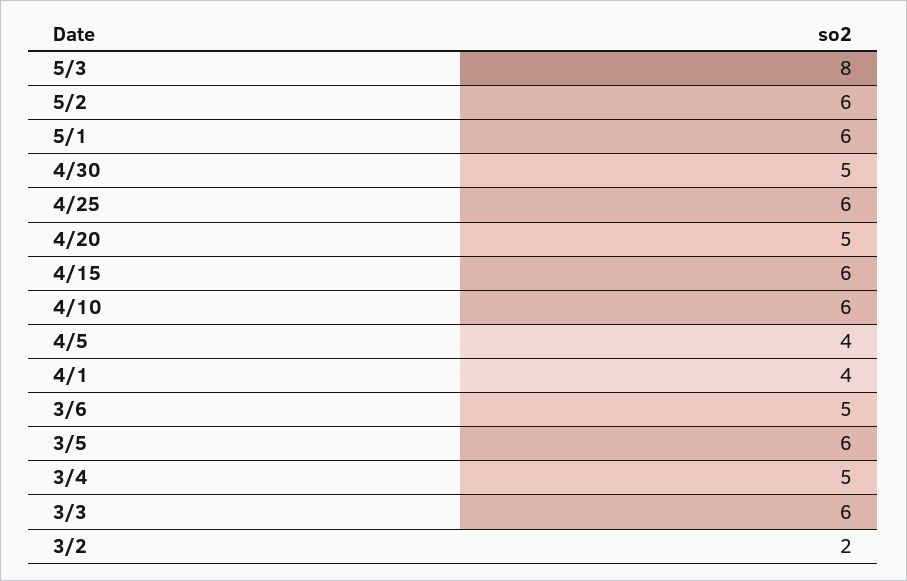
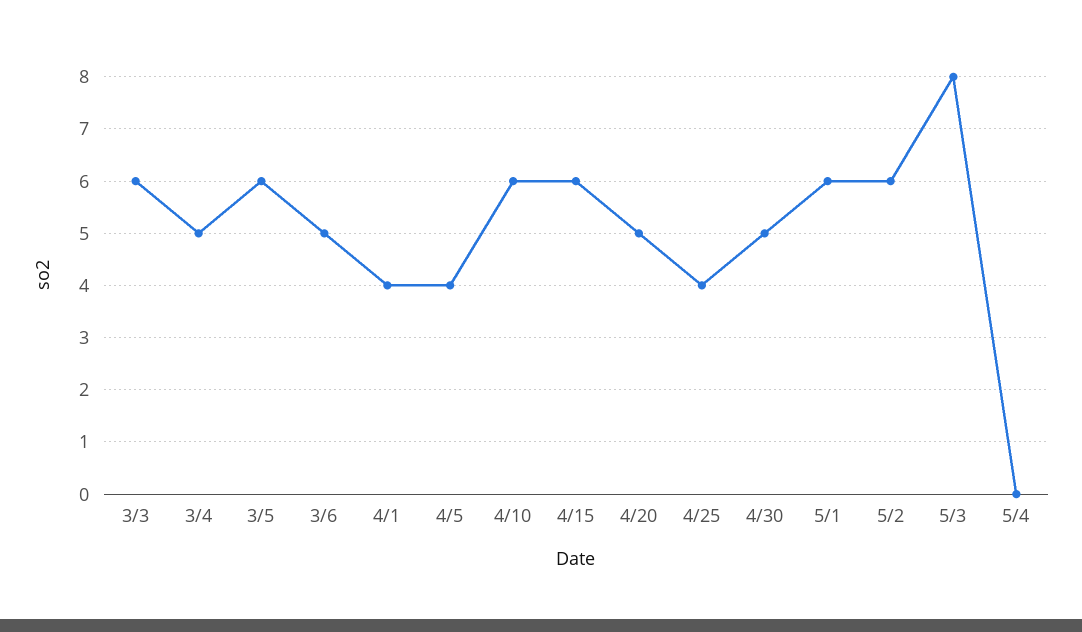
4/25: 6 -> 4
3/2: 2 -> none
5/4: none -> 0

